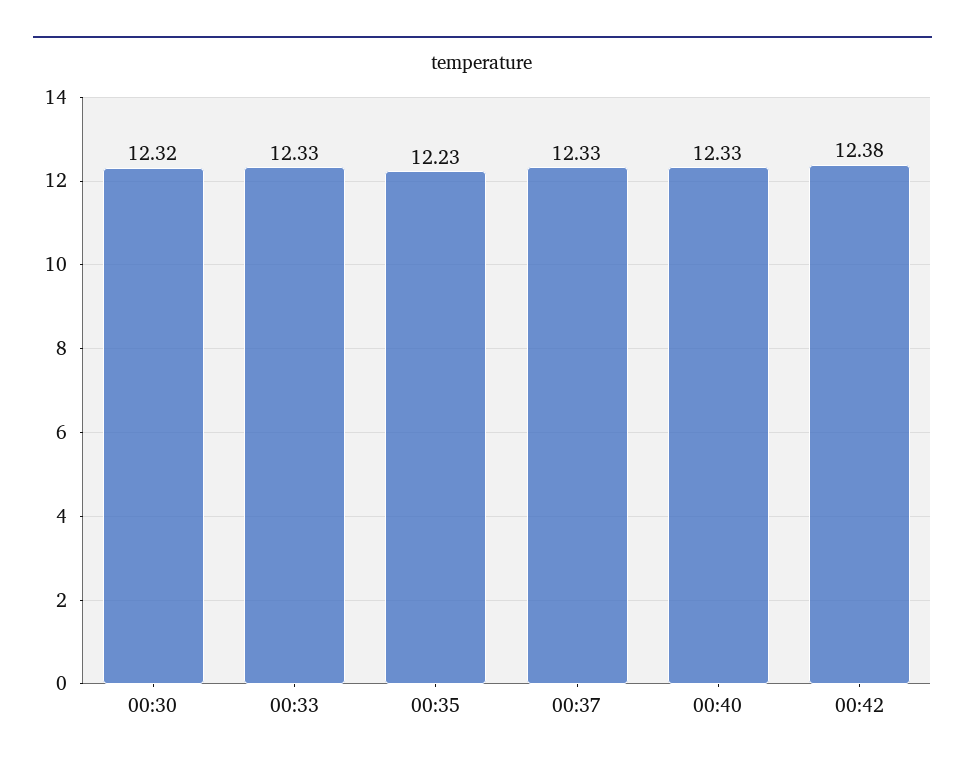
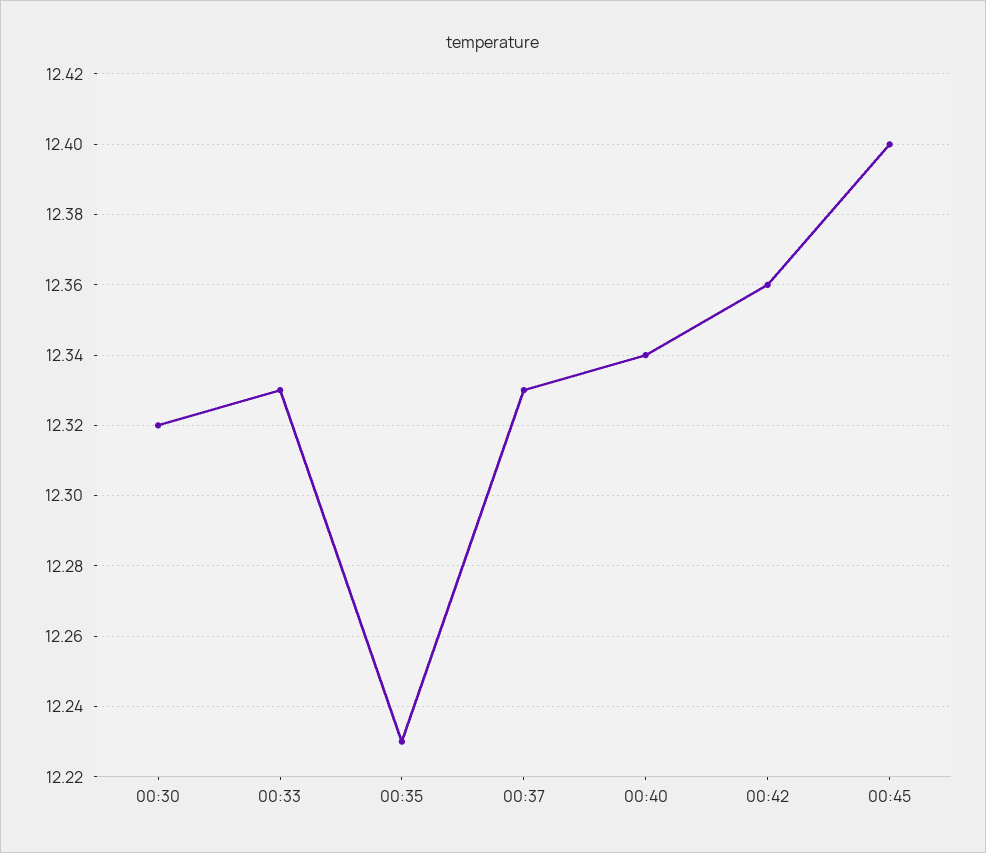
00:40: 12.33 -> 12.34
00:42: 12.38 -> 12.36
00:45: none -> 12.4

